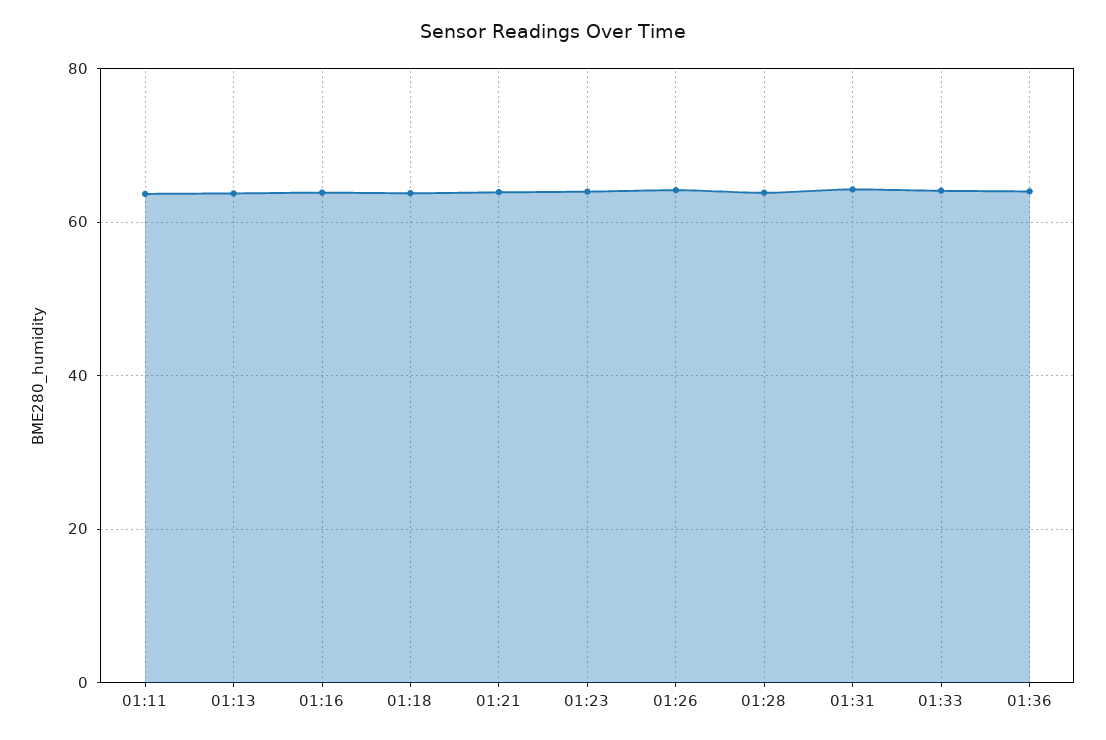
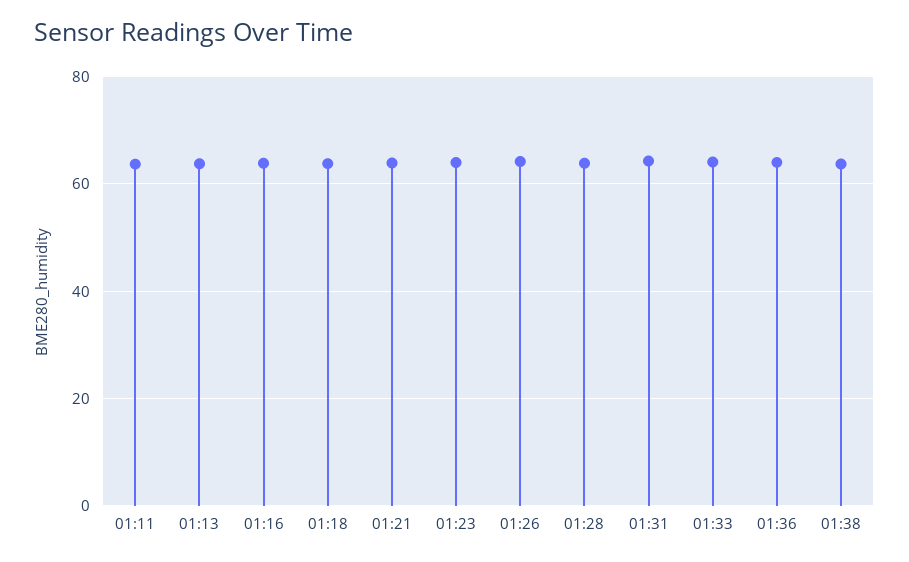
01:38: none -> 64

